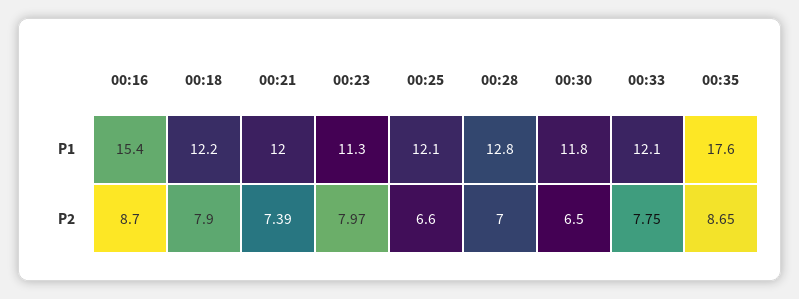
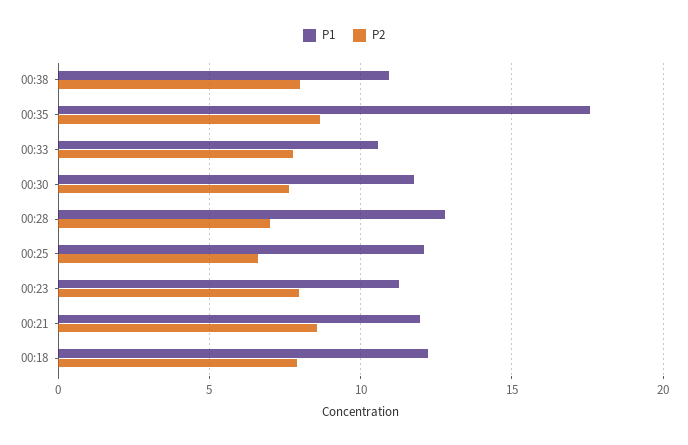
P1, 00:16: 15.4 -> none
P1, 00:33: 12.1 -> 10.5
P2, 00:16: 8.7 -> none
P2, 00:21: 7.39 -> 8.5
P2, 00:30: 6.5 -> 7.5
P1, 00:38: none -> 11
P2, 00:38: none -> 8

